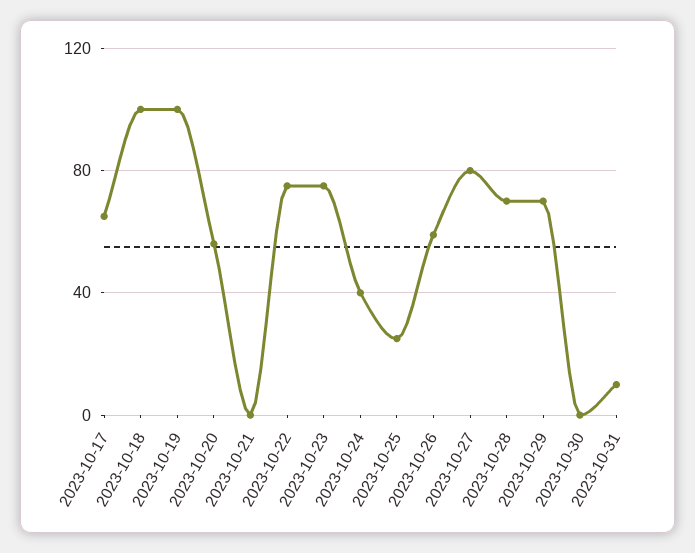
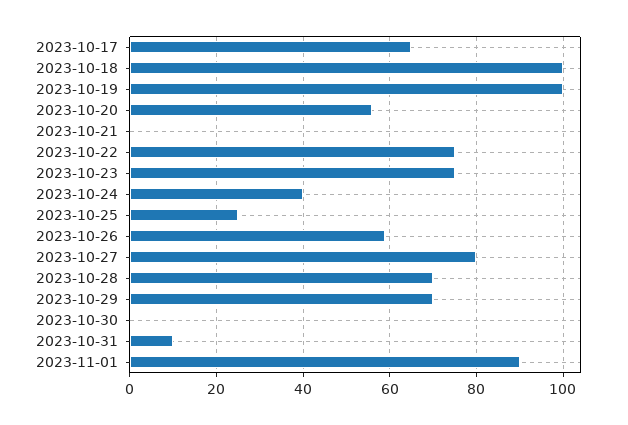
2023-11-01: none -> 90

